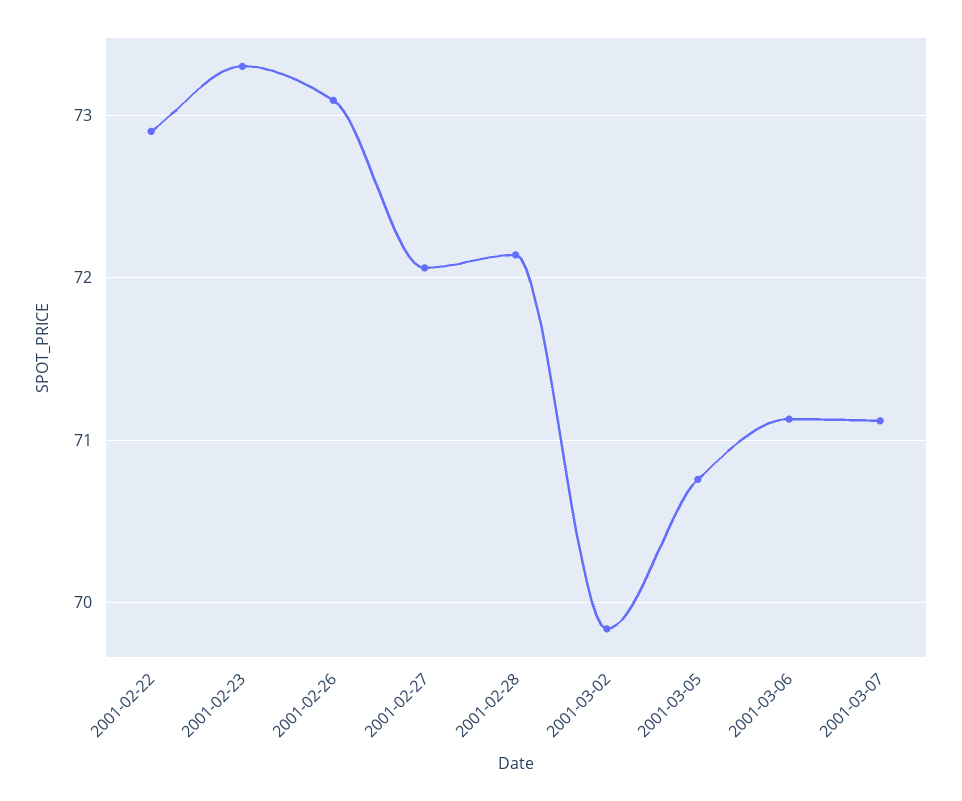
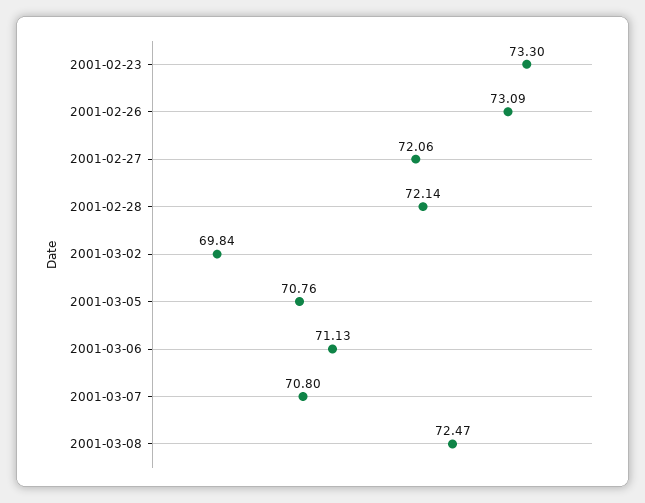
2001-02-22: 72.9 -> none
2001-03-07: 71.1 -> 70.8
2001-03-08: none -> 72.47

